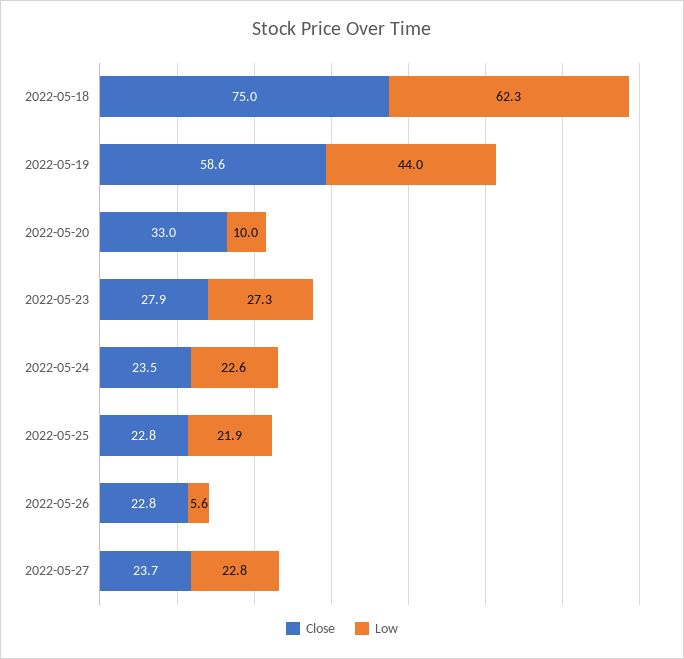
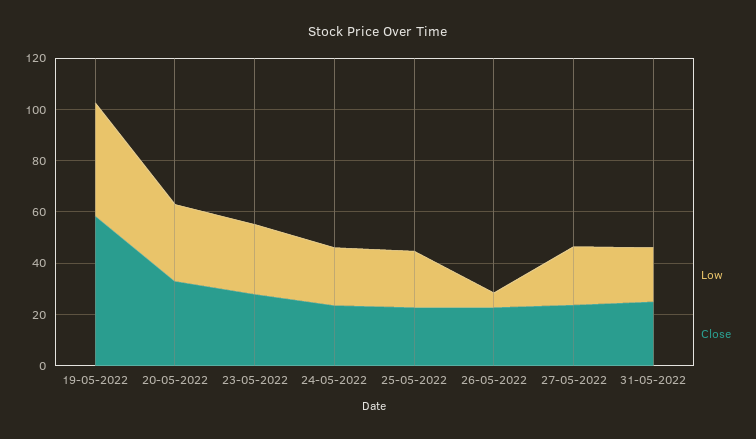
Close, 2022-05-18: 75 -> none
Low, 2022-05-18: 62.3 -> none
Low, 2022-05-20: 10 -> 30
Low, 31-05-2022: none -> 20
Close, 31-05-2022: none -> 25

